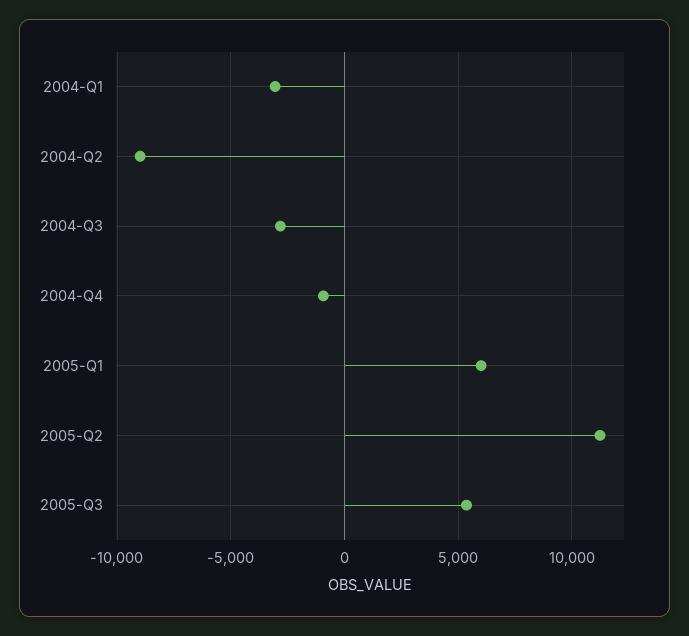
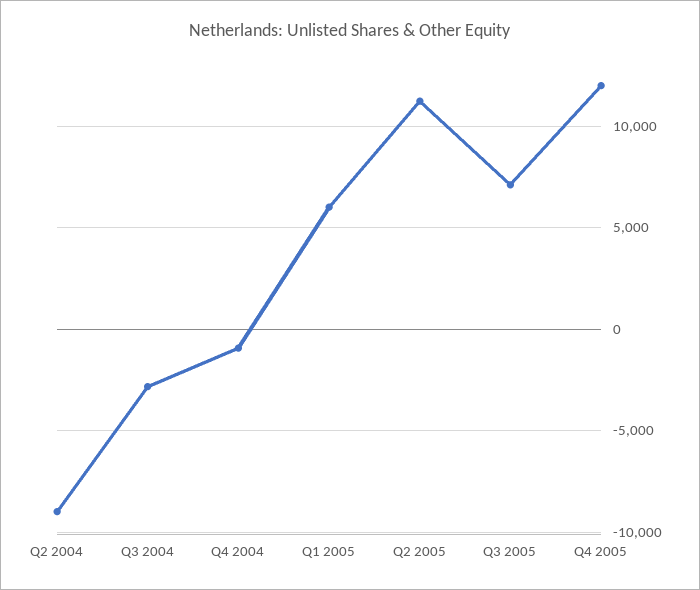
2004-Q1: -3000 -> none
2005-Q3: 5500 -> 7000
Q4 2005: none -> 12000

